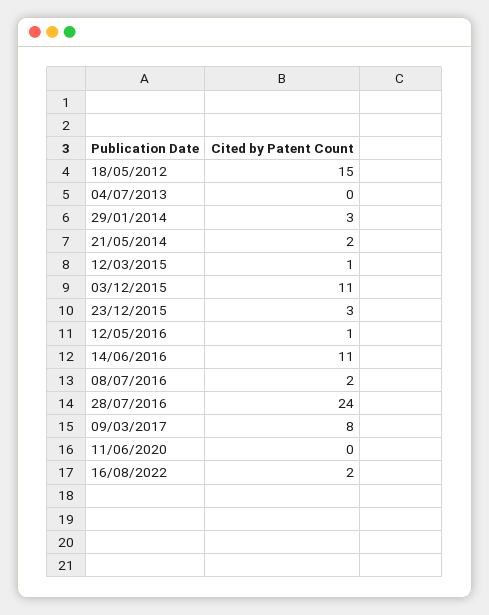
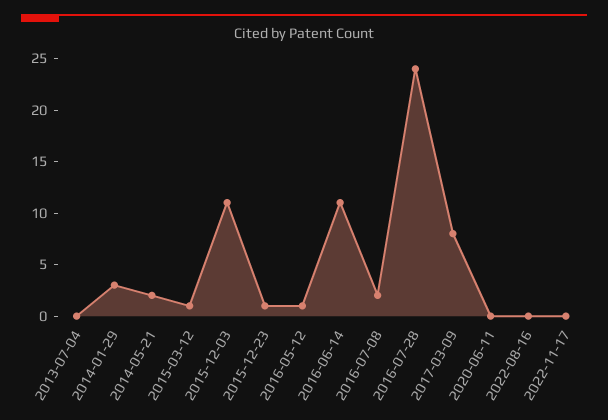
18/05/2012: 15 -> none
23/12/2015: 3 -> 1
16/08/2022: 2 -> 0
2022-11-17: none -> 0

